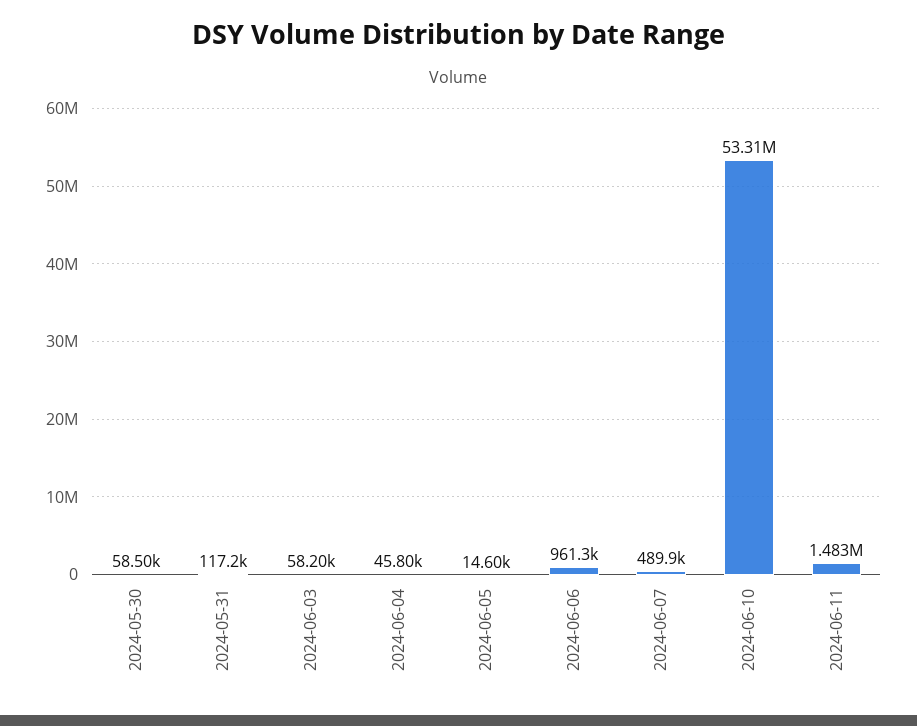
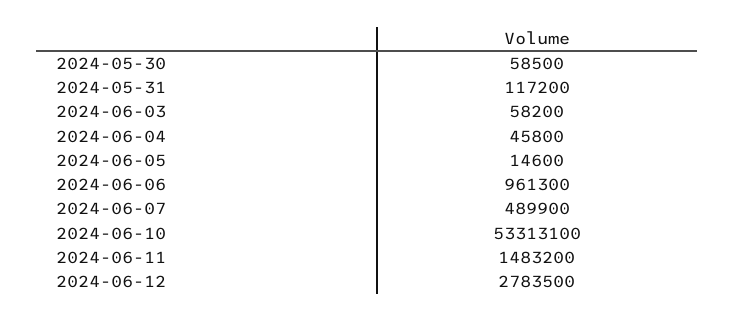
2024-06-12: none -> 2783500

